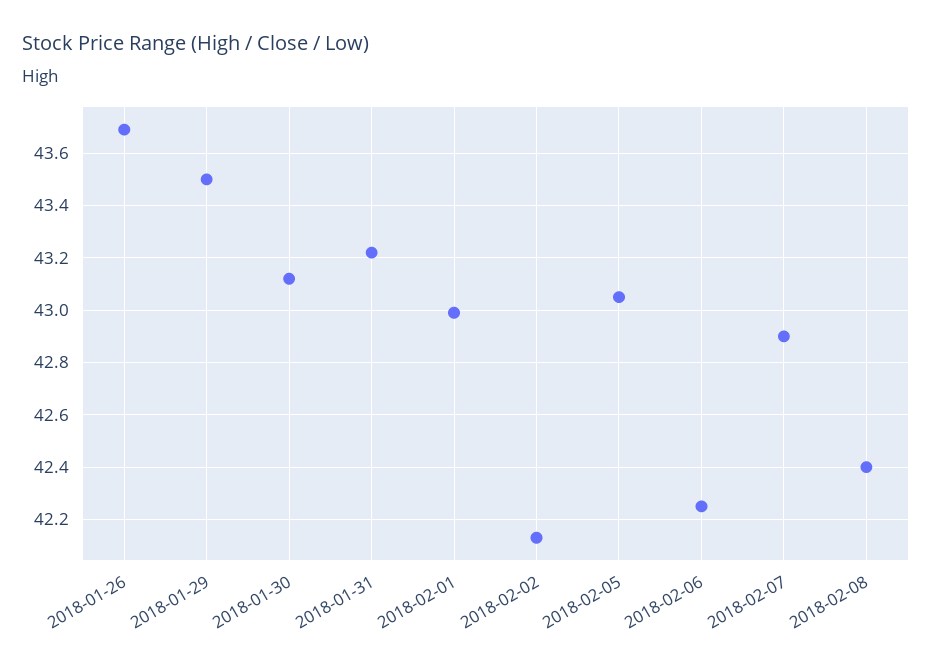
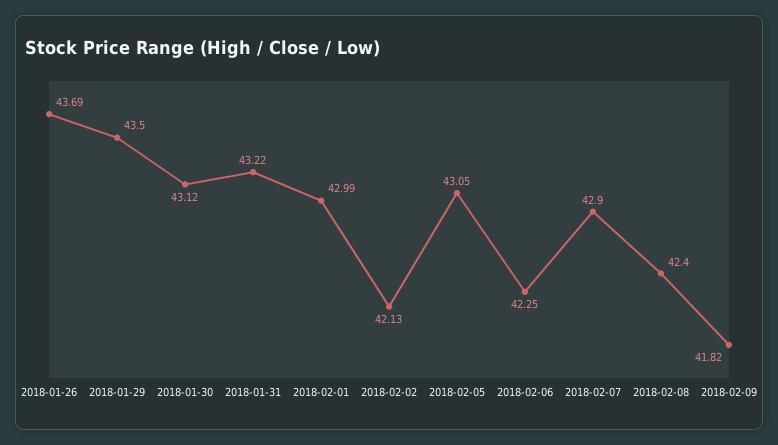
2018-02-09: none -> 41.82

